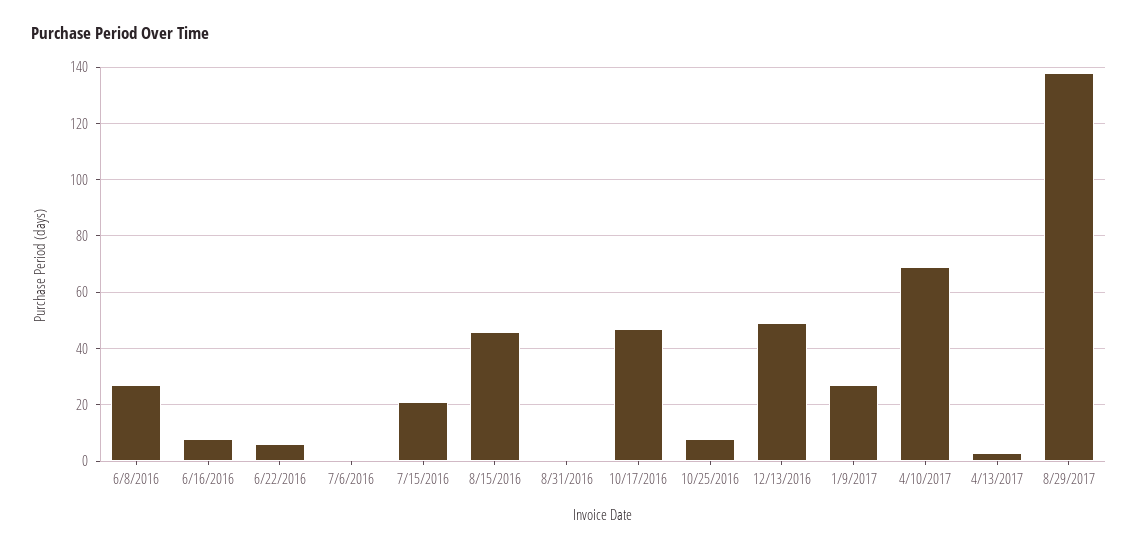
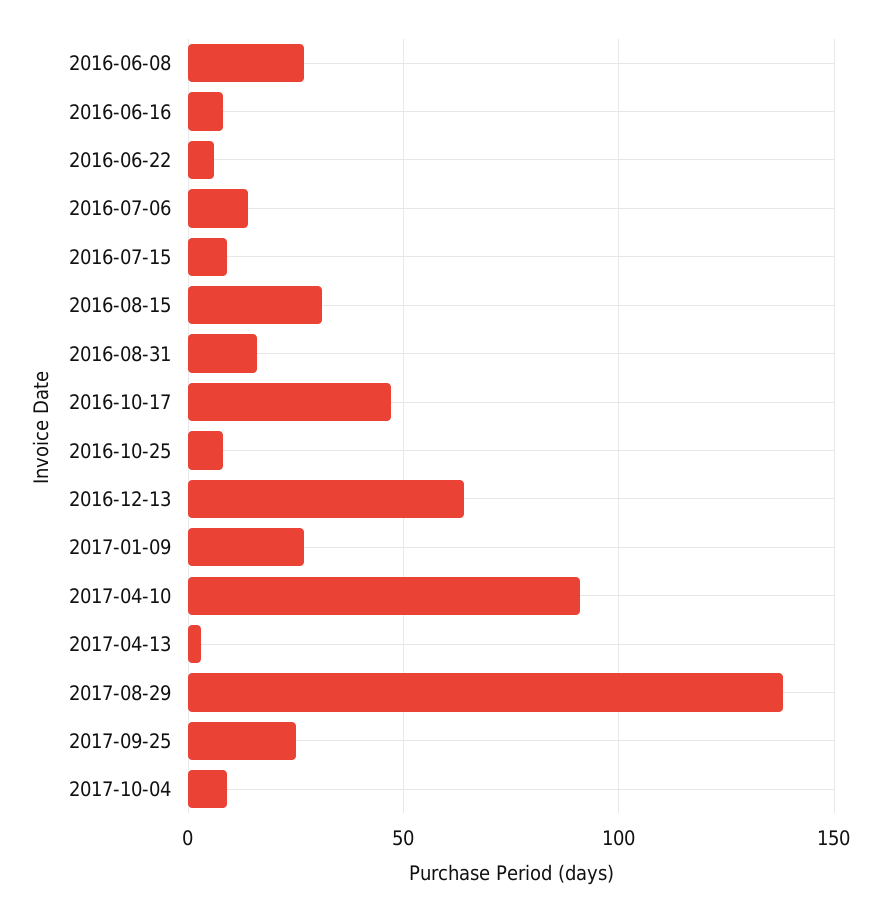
7/6/2016: 0 -> 15
7/15/2016: 20 -> 10
8/15/2016: 45 -> 30
8/31/2016: 0 -> 15
12/13/2016: 50 -> 65
4/10/2017: 70 -> 90
2017-09-25: none -> 25
2017-10-04: none -> 10

